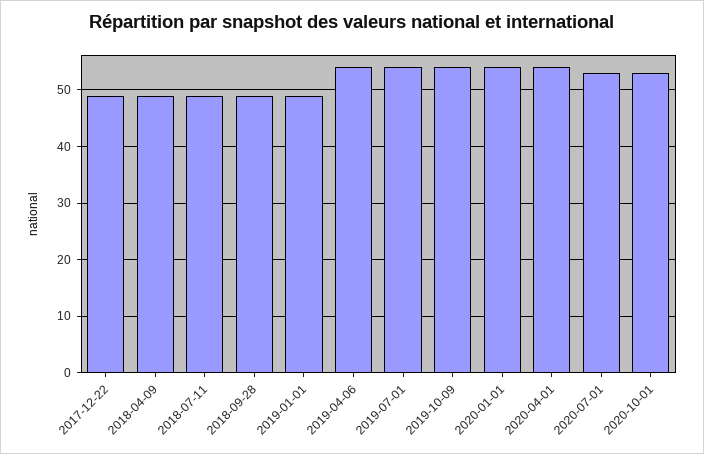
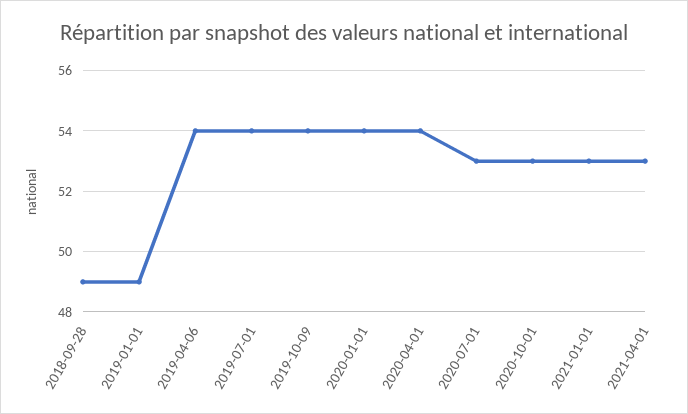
2017-12-22: 50 -> none
2018-04-09: 50 -> none
2018-07-11: 50 -> none
2021-01-01: none -> 53
2021-04-01: none -> 53

